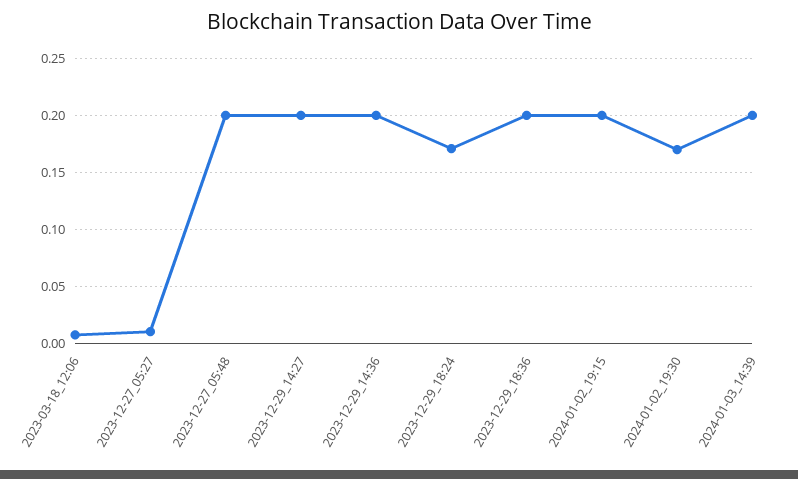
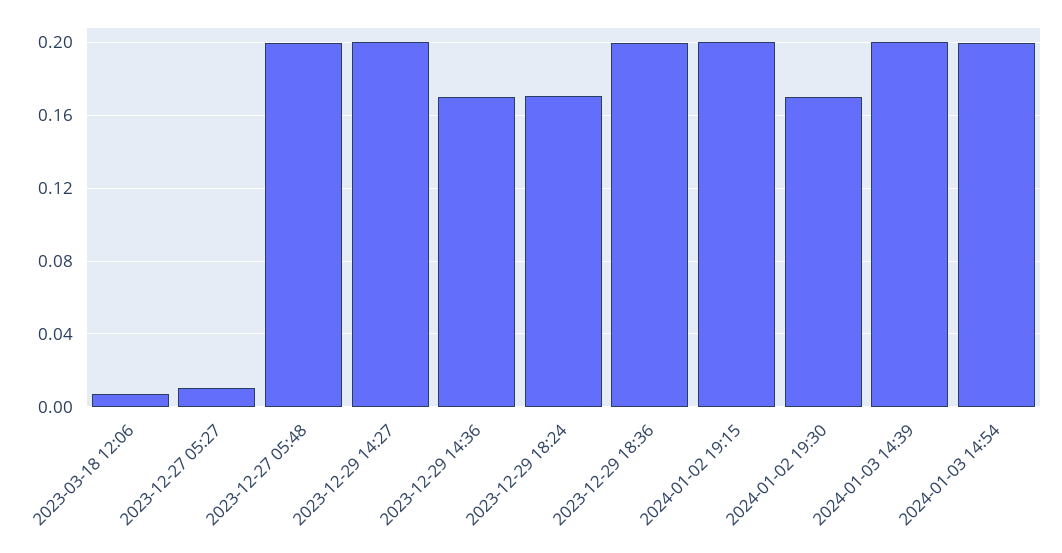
2023-12-29_14:36: 0.2 -> 0.17
2024-01-03 14:54: none -> 0.2

